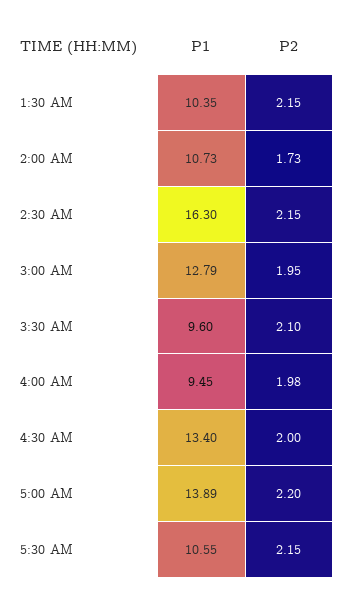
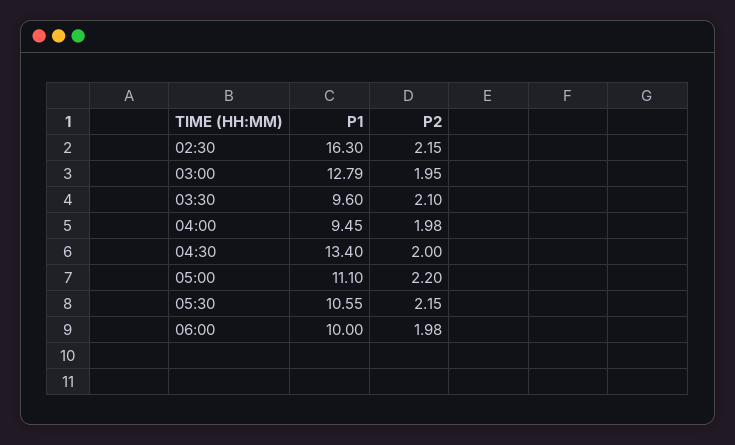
P1, 1:30 AM: 10.35 -> none
P2, 1:30 AM: 2.15 -> none
P1, 2:00 AM: 10.73 -> none
P2, 2:00 AM: 1.73 -> none
P1, 5:00 AM: 13.89 -> 11.1
P1, 06:00: none -> 10
P2, 06:00: none -> 1.98

